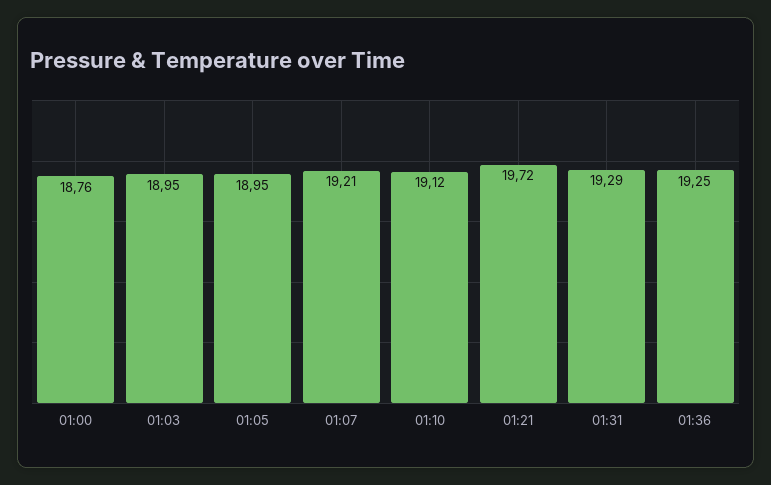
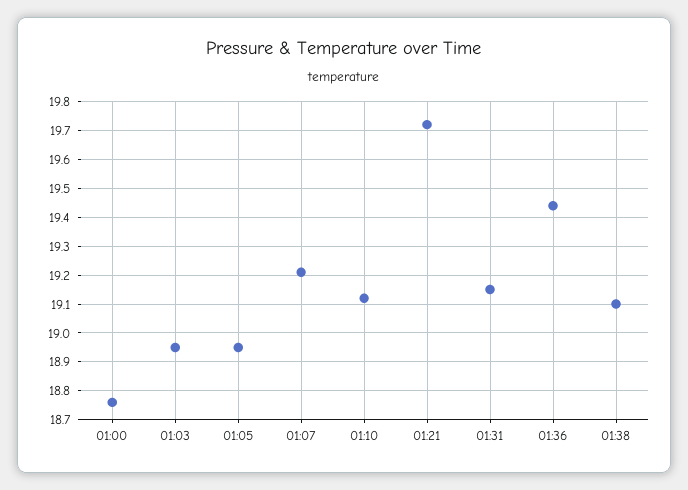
01:31: 19.29 -> 19.15
01:36: 19.25 -> 19.45
01:38: none -> 19.1

